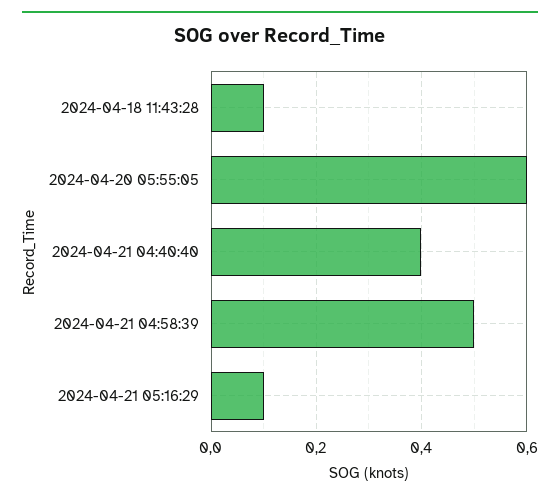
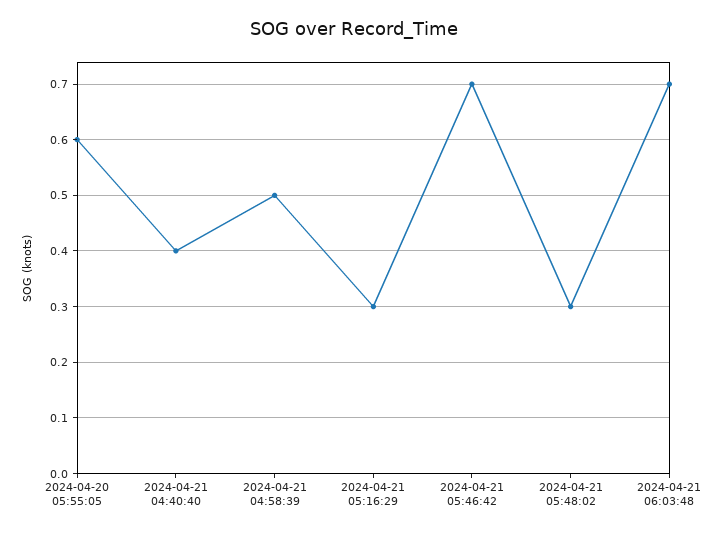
2024-04-18 11:43:28: 0.1 -> none
2024-04-21 05:16:29: 0.1 -> 0.3
2024-04-21 05:46:42: none -> 0.7
2024-04-21 05:48:02: none -> 0.3
2024-04-21 06:03:48: none -> 0.7

